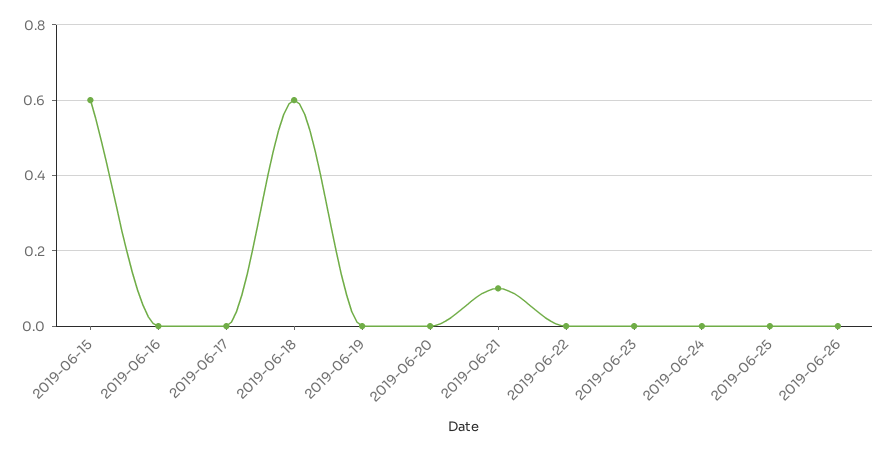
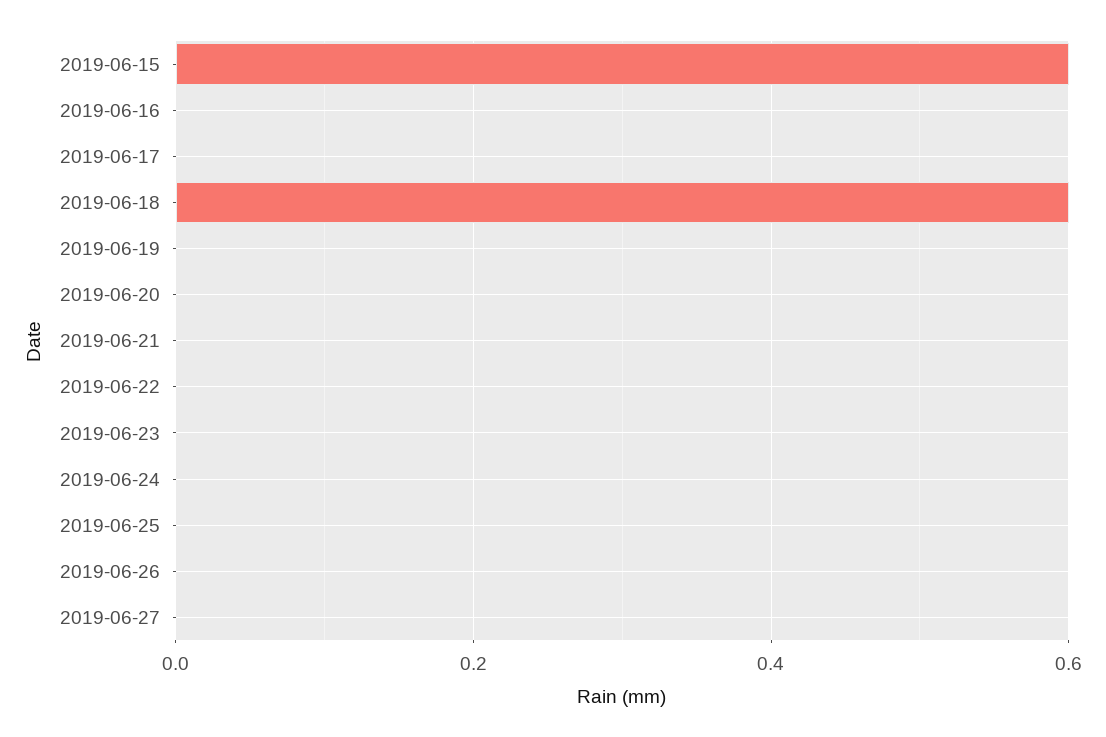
2019-06-21: 0.1 -> 0
2019-06-27: none -> 0

